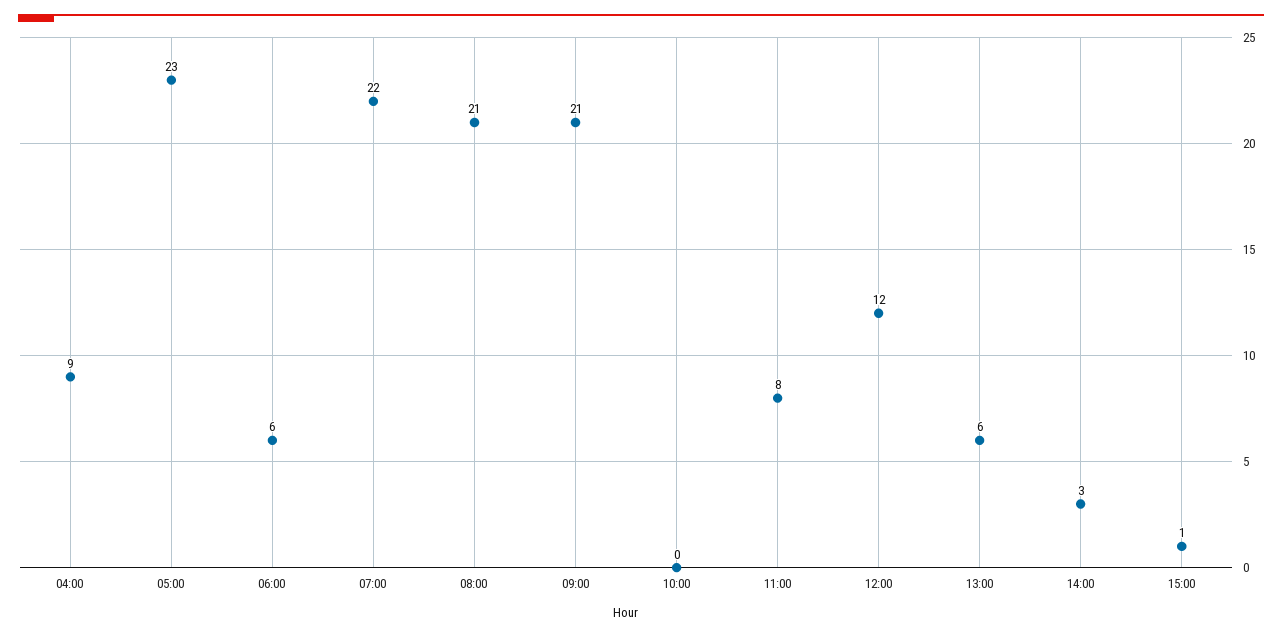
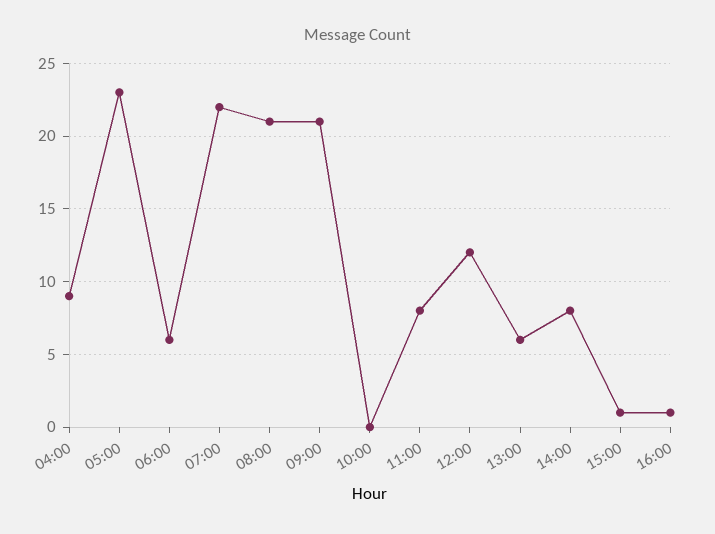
14:00: 3 -> 8
16:00: none -> 1

